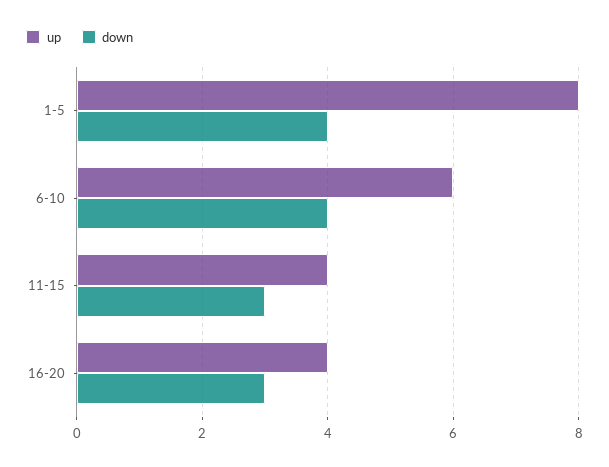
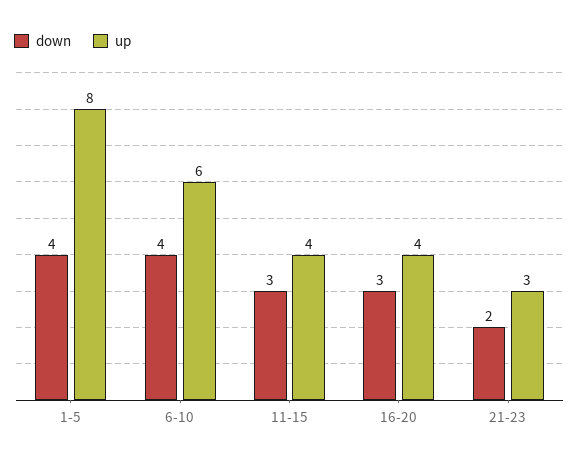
down, 21-23: none -> 2
up, 21-23: none -> 3

